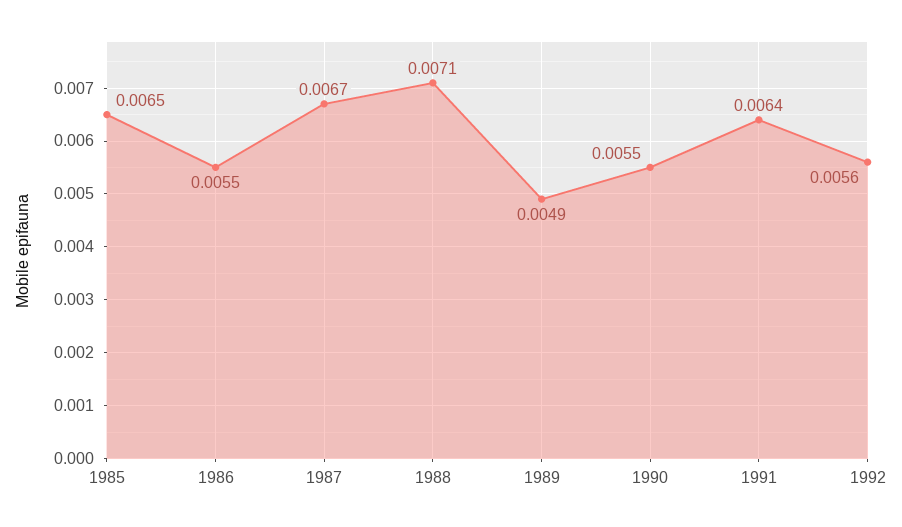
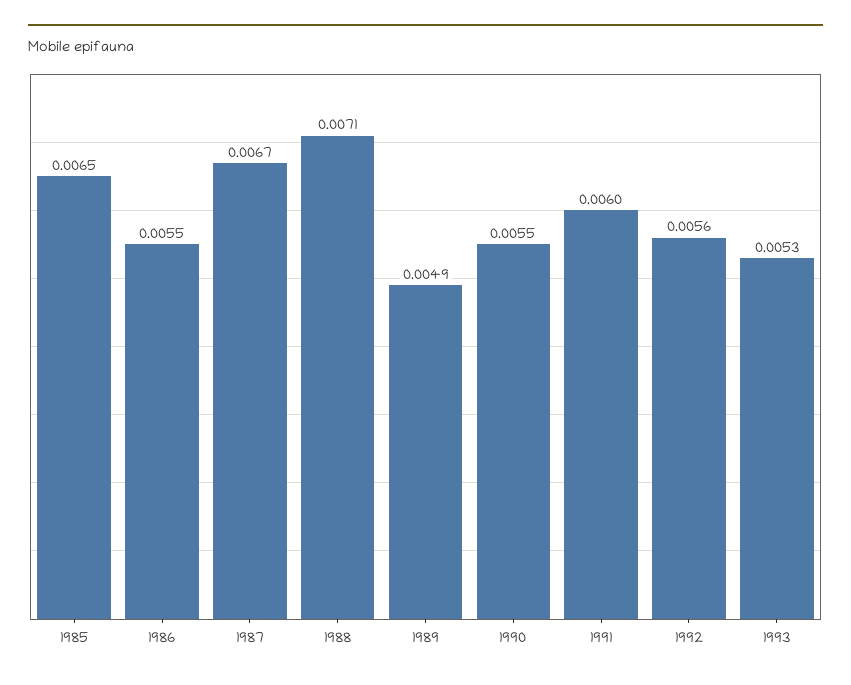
1991: 0.0064 -> 0.006
1993: none -> 0.0053

